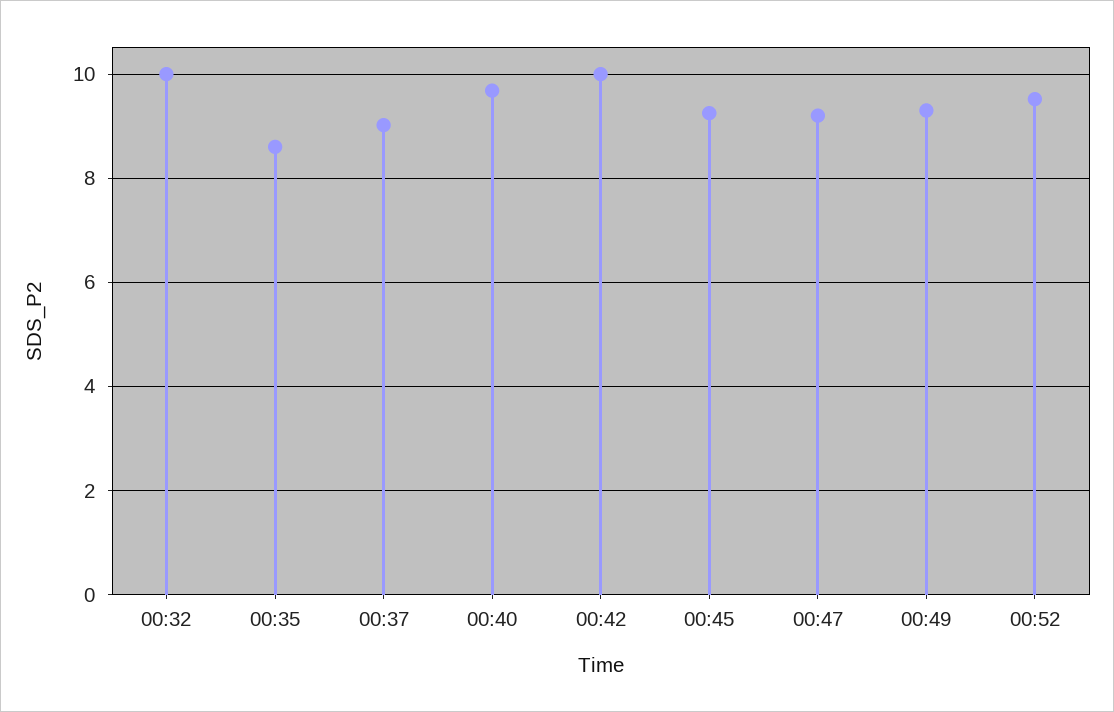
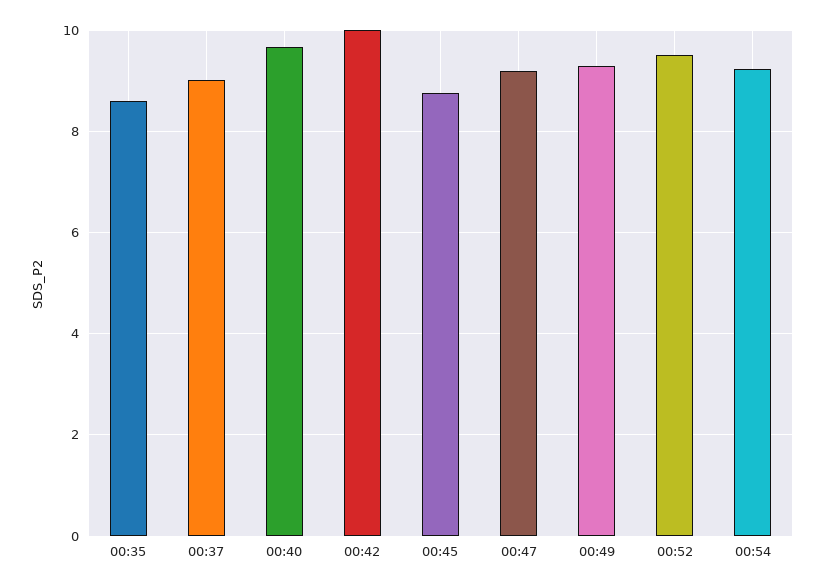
00:32: 10 -> none
00:45: 9.2 -> 8.8
00:54: none -> 9.2

